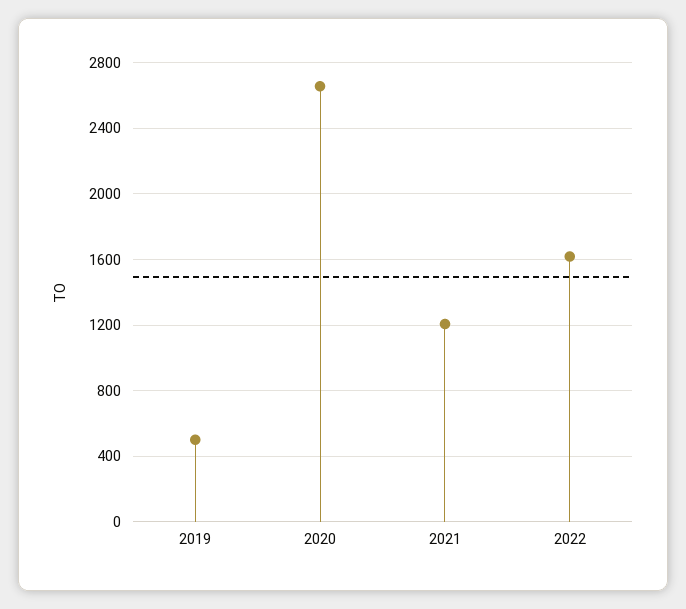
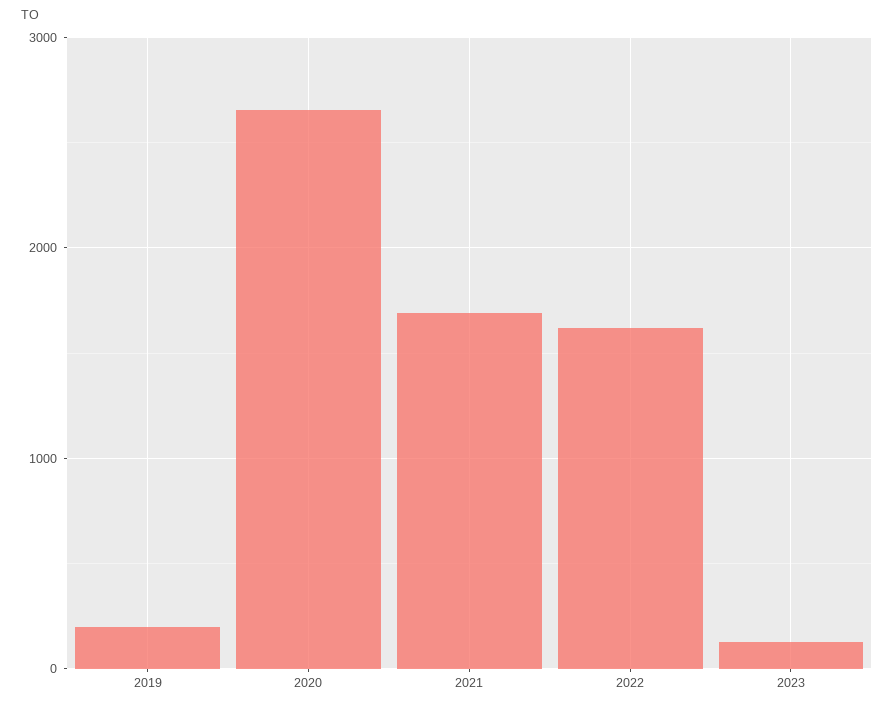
2019: 500 -> 200
2021: 1200 -> 1700
2023: none -> 100

